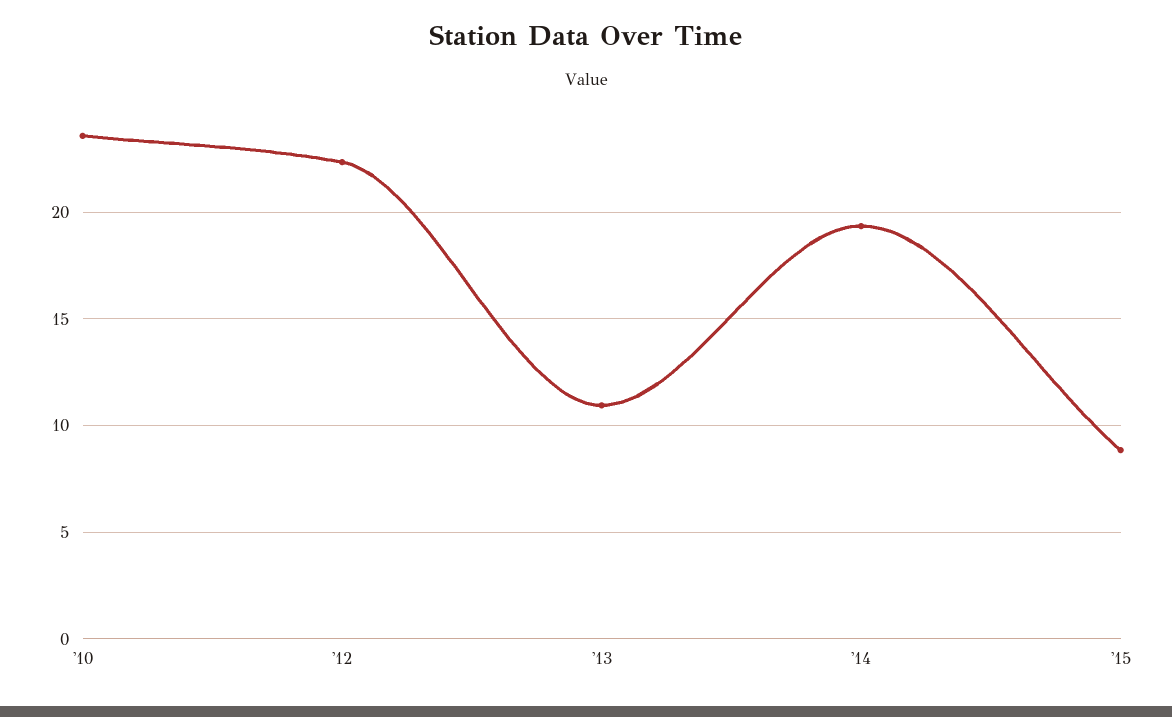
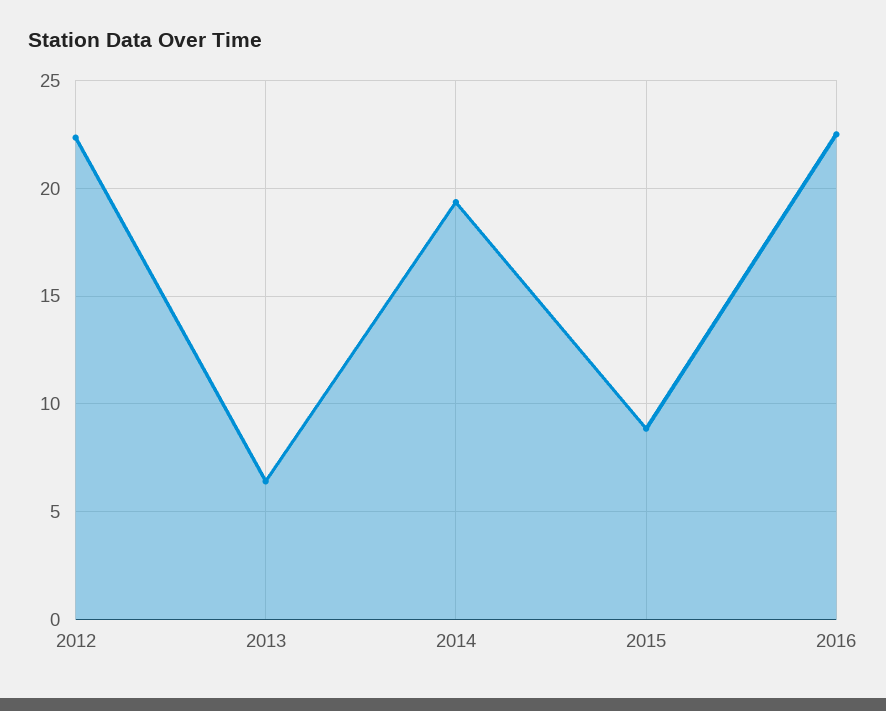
'10: 23.5 -> none
'13: 11 -> 6.5
2016: none -> 22.5

